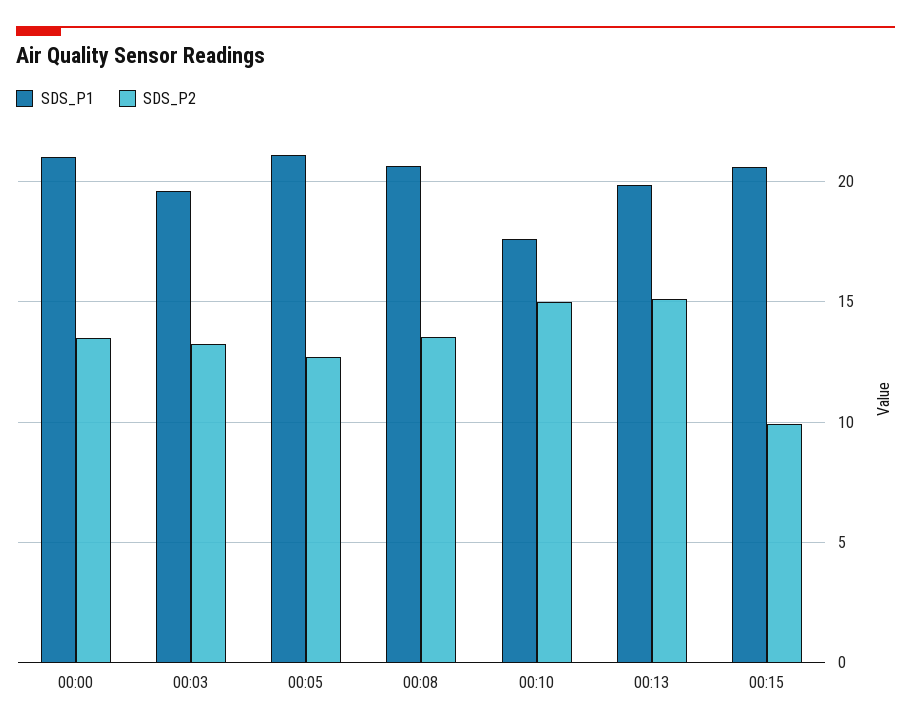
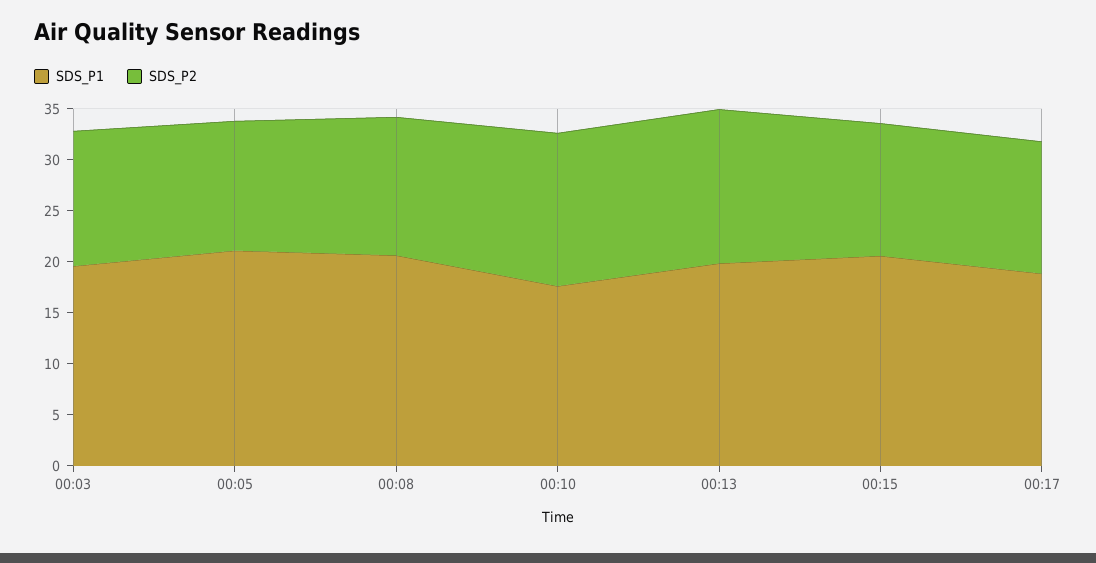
SDS_P1, 00:00: 21 -> none
SDS_P2, 00:00: 13.5 -> none
SDS_P2, 00:15: 10 -> 13
SDS_P1, 00:17: none -> 19
SDS_P2, 00:17: none -> 13

